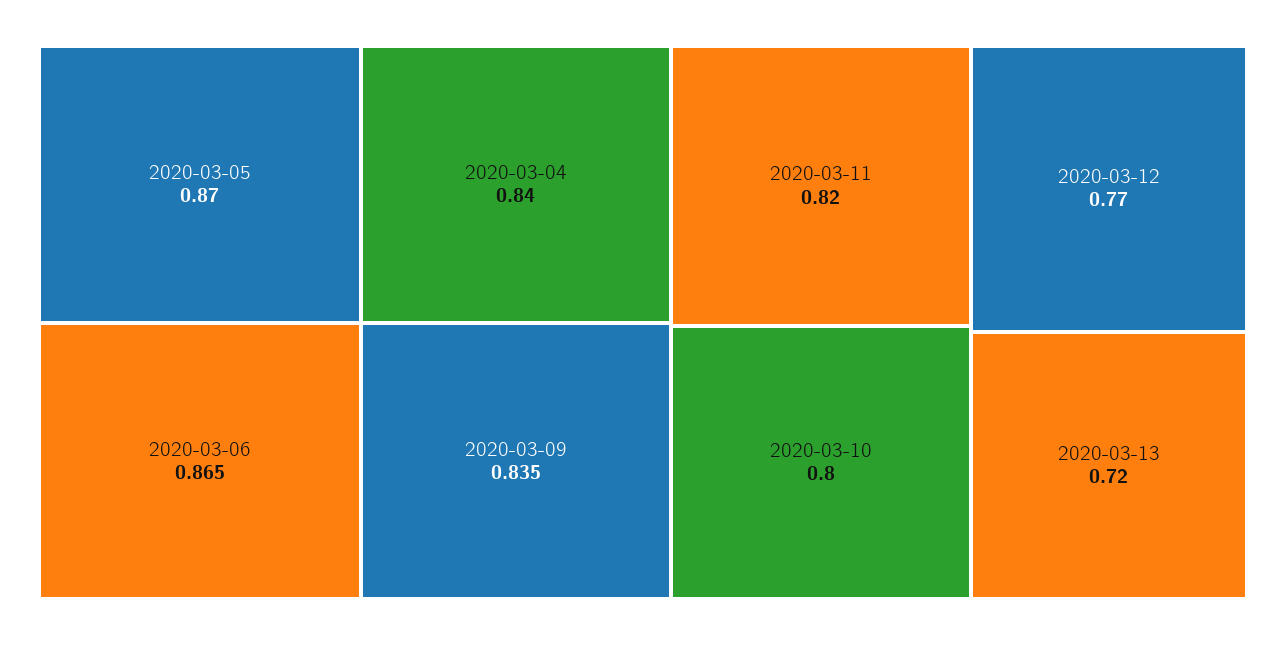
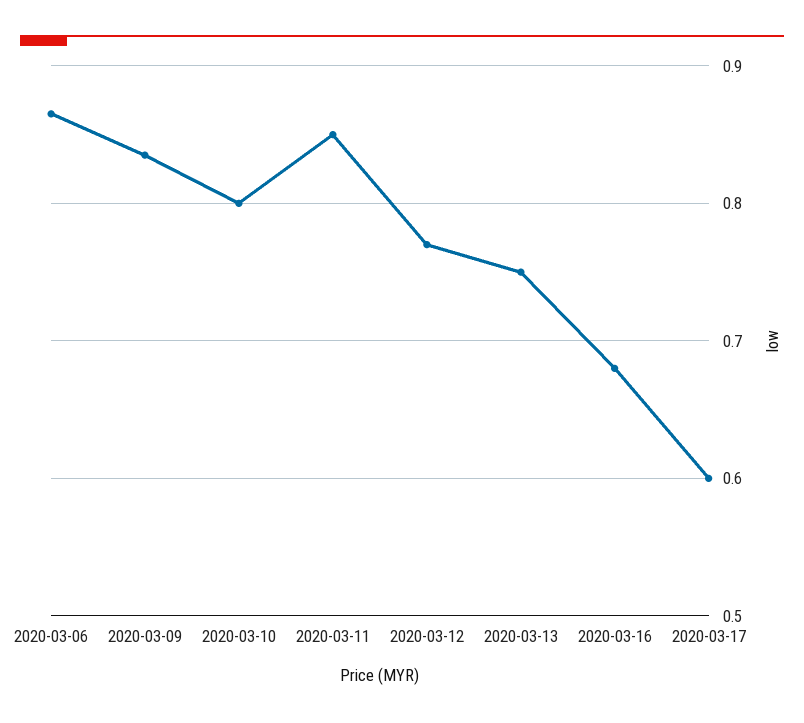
2020-03-05: 0.87 -> none
2020-03-04: 0.84 -> none
2020-03-11: 0.82 -> 0.85
2020-03-13: 0.72 -> 0.75
2020-03-16: none -> 0.68
2020-03-17: none -> 0.6

